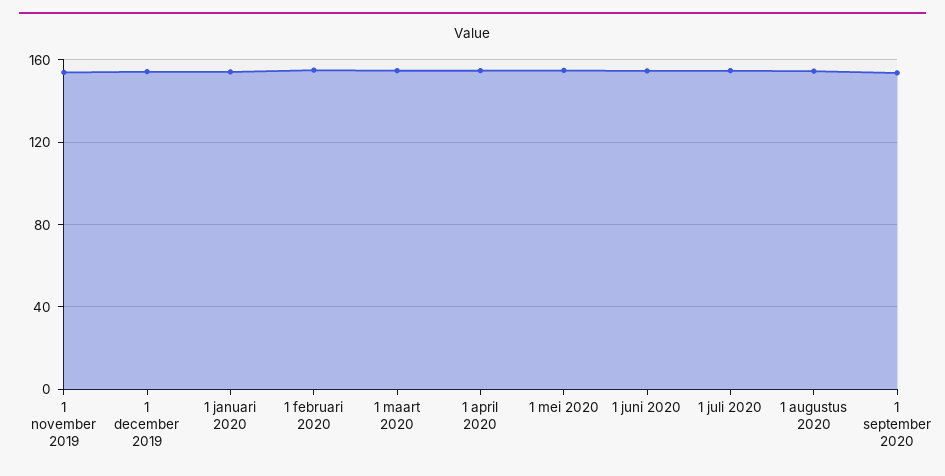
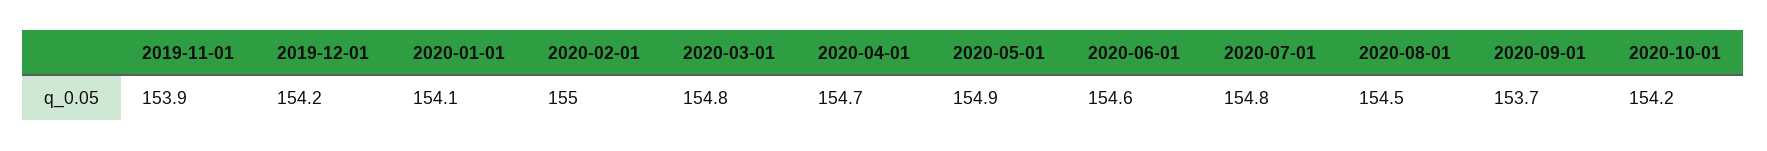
2020-10-01: none -> 154.2

